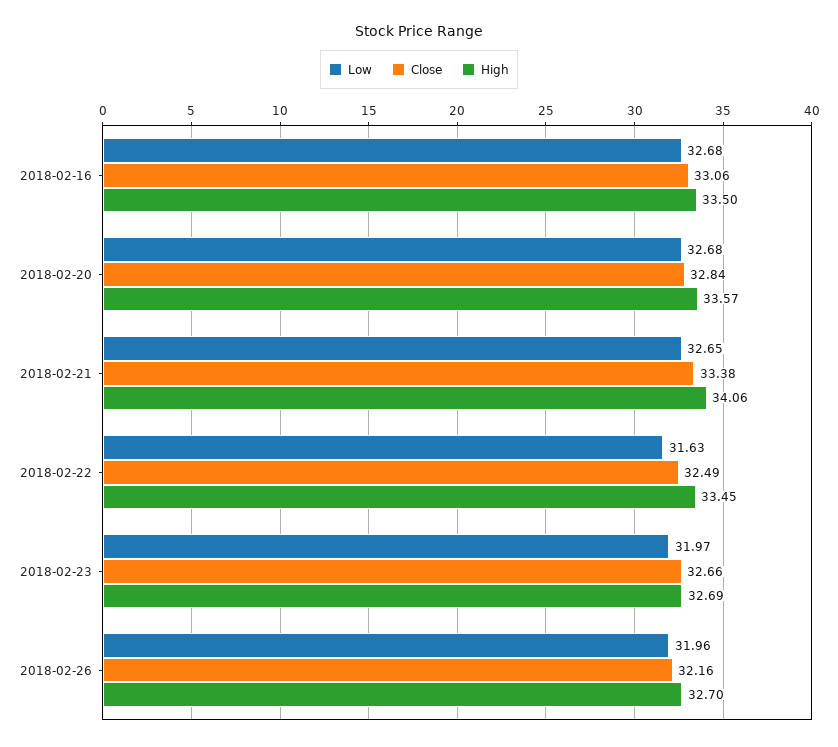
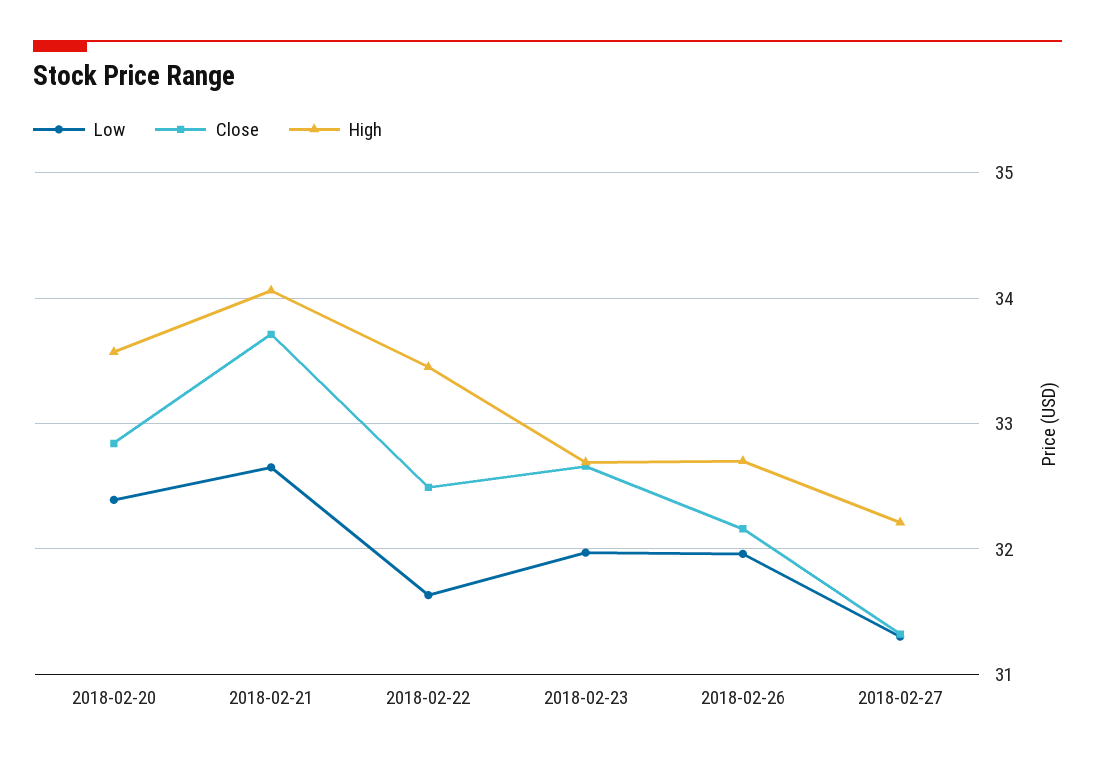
Low, 2018-02-16: 32.68 -> none
Close, 2018-02-16: 33.06 -> none
High, 2018-02-16: 33.5 -> none
Low, 2018-02-20: 32.68 -> 32.4
Close, 2018-02-21: 33.38 -> 33.7
Low, 2018-02-27: none -> 31.3
Close, 2018-02-27: none -> 31.3
High, 2018-02-27: none -> 32.2

